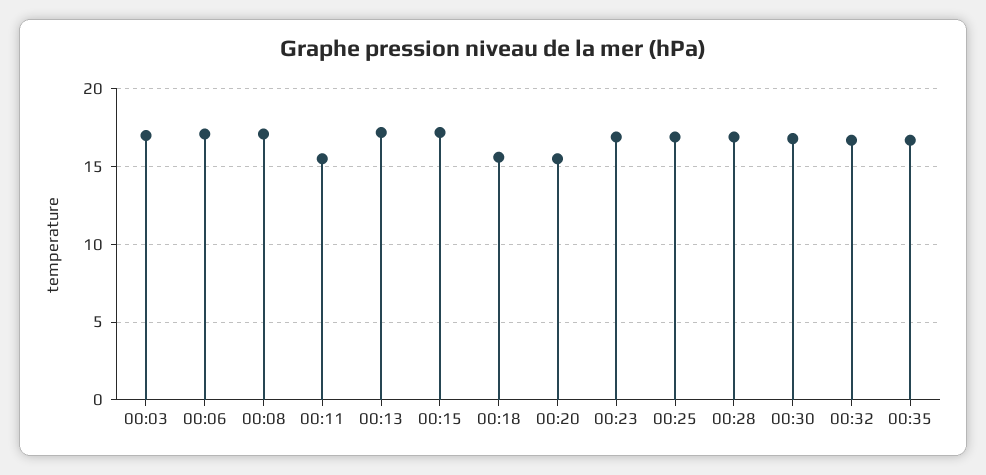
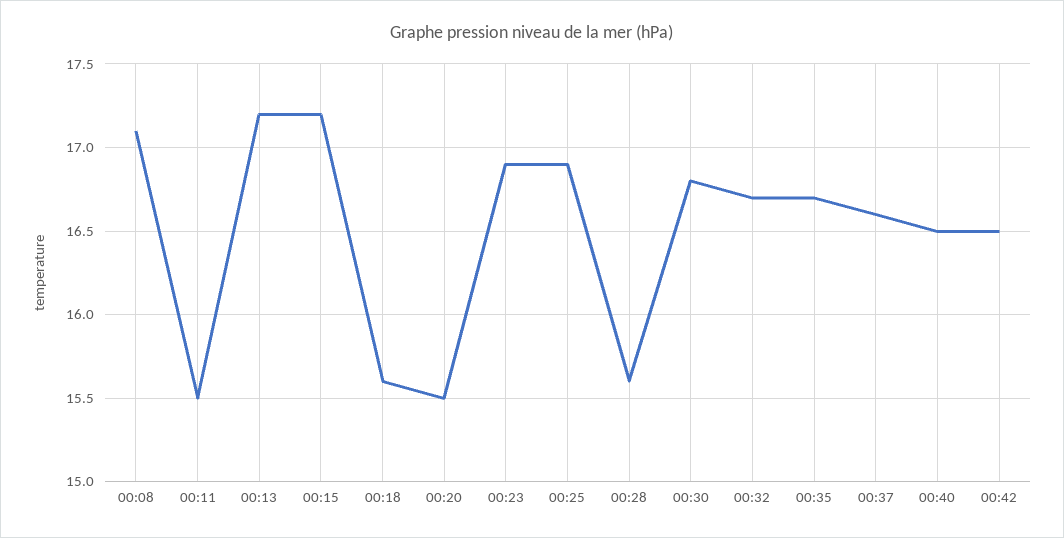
00:03: 17 -> none
00:06: 17 -> none
00:28: 17 -> 15.6
00:37: none -> 16.6
00:40: none -> 16.5
00:42: none -> 16.5

